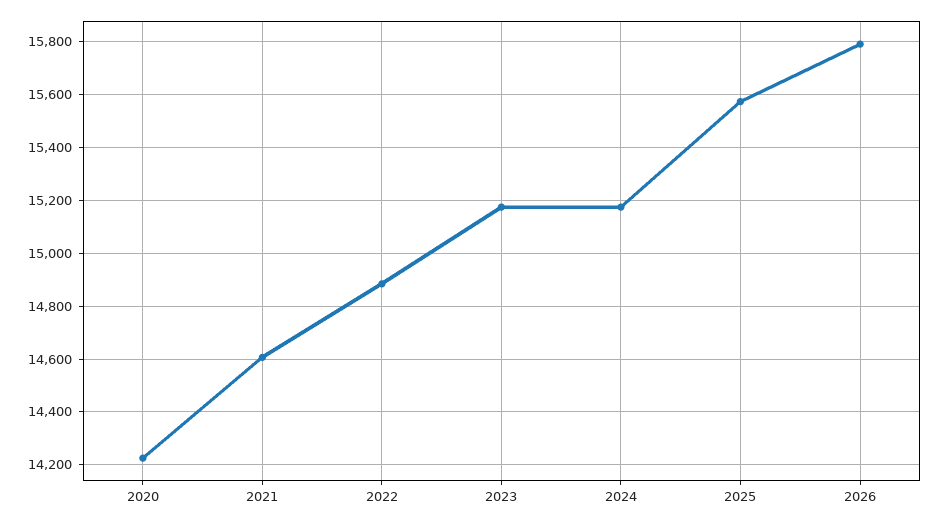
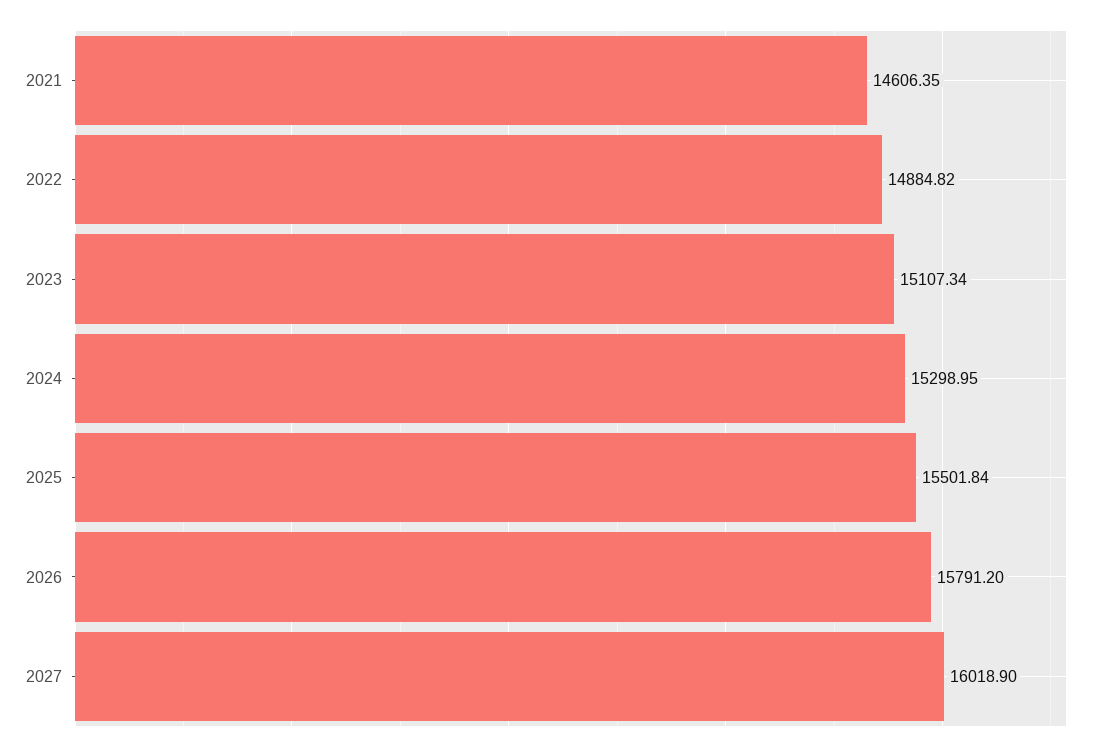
2020: 14225 -> none
2023: 15175 -> 15107.34
2024: 15175 -> 15298.95
2025: 15575 -> 15501.84
2027: none -> 16018.9

